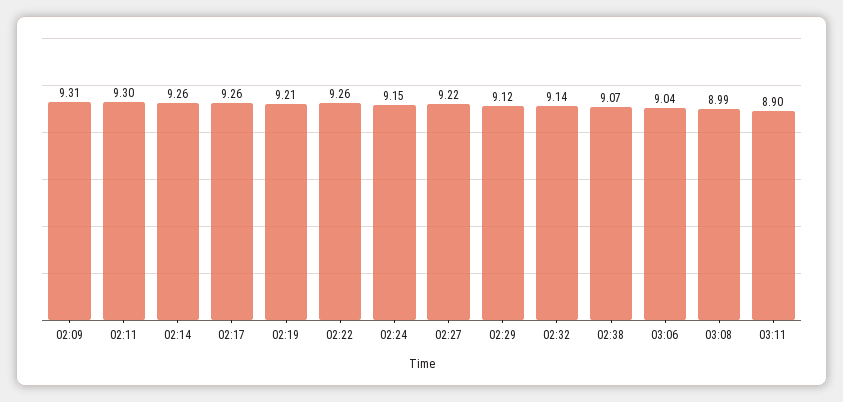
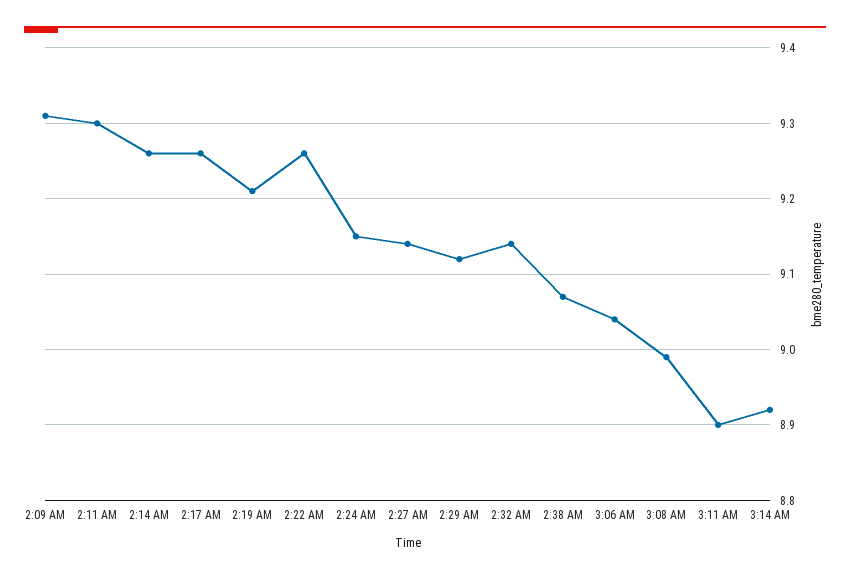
02:27: 9.22 -> 9.14
3:14 AM: none -> 8.92

